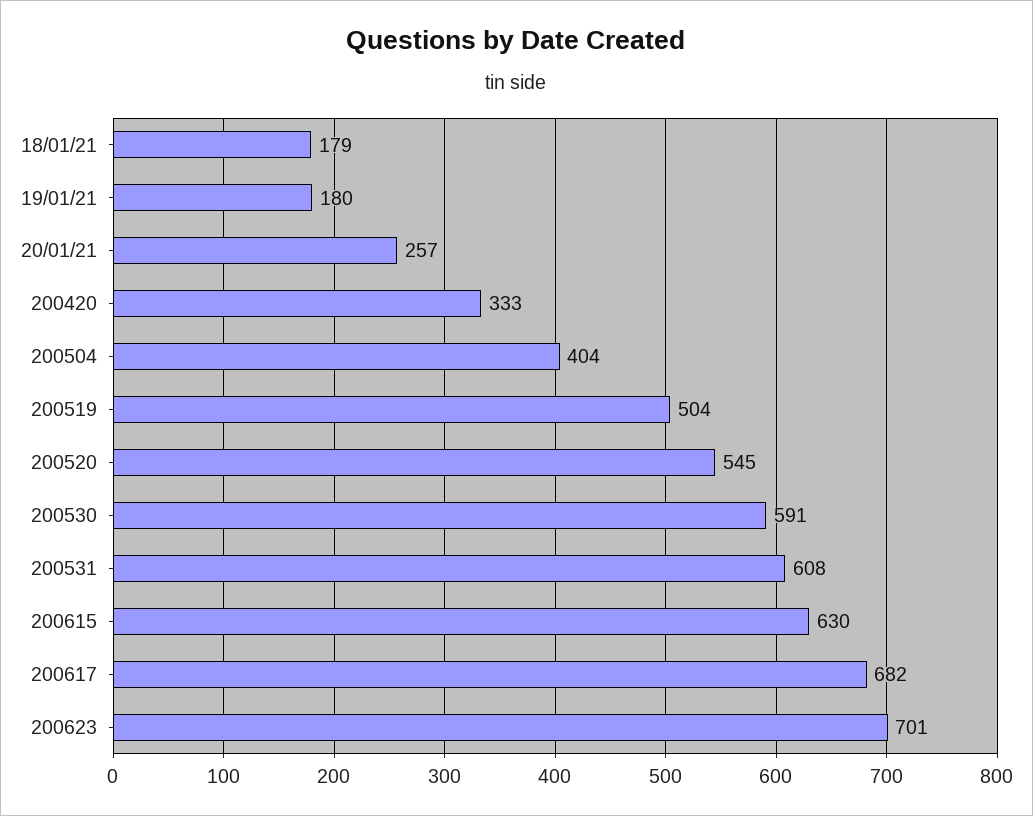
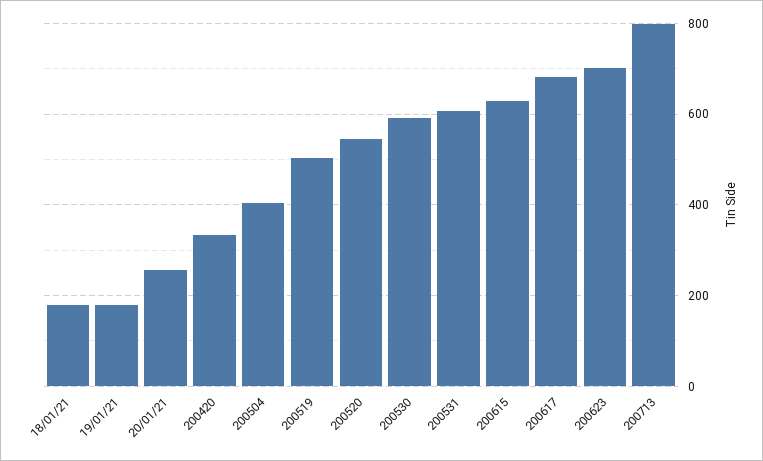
200713: none -> 800

